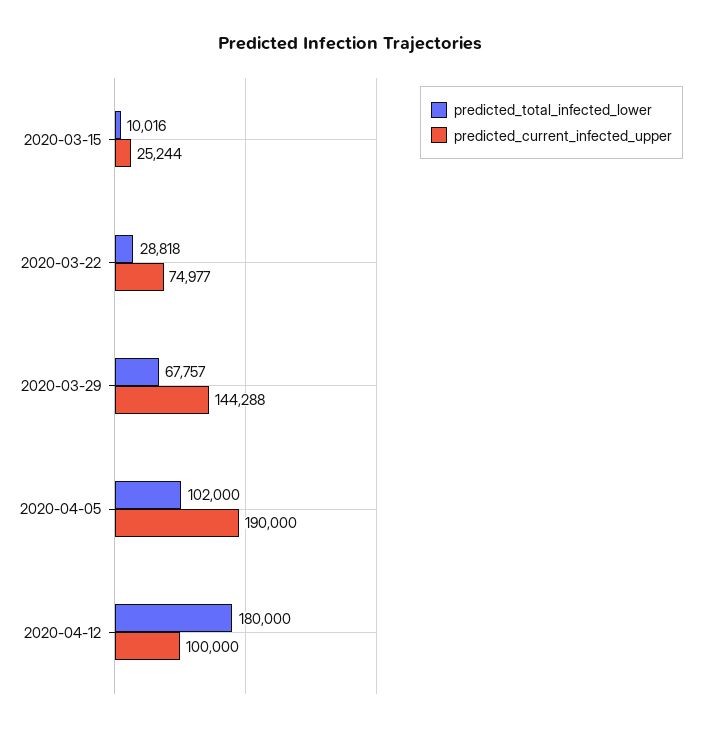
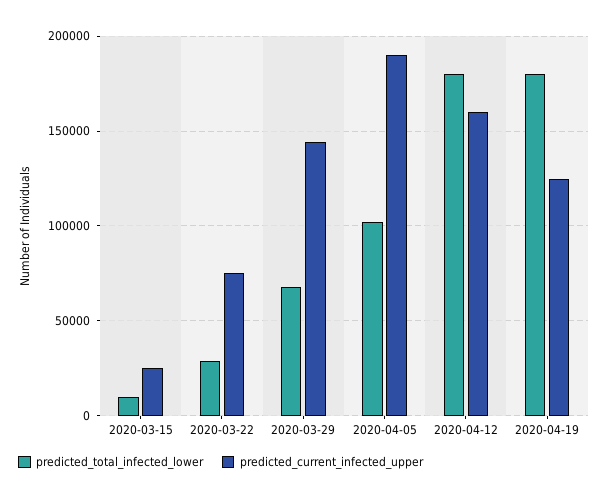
predicted_current_infected_upper, 2020-04-12: 100000 -> 160000
predicted_total_infected_lower, 2020-04-19: none -> 180000
predicted_current_infected_upper, 2020-04-19: none -> 125000

